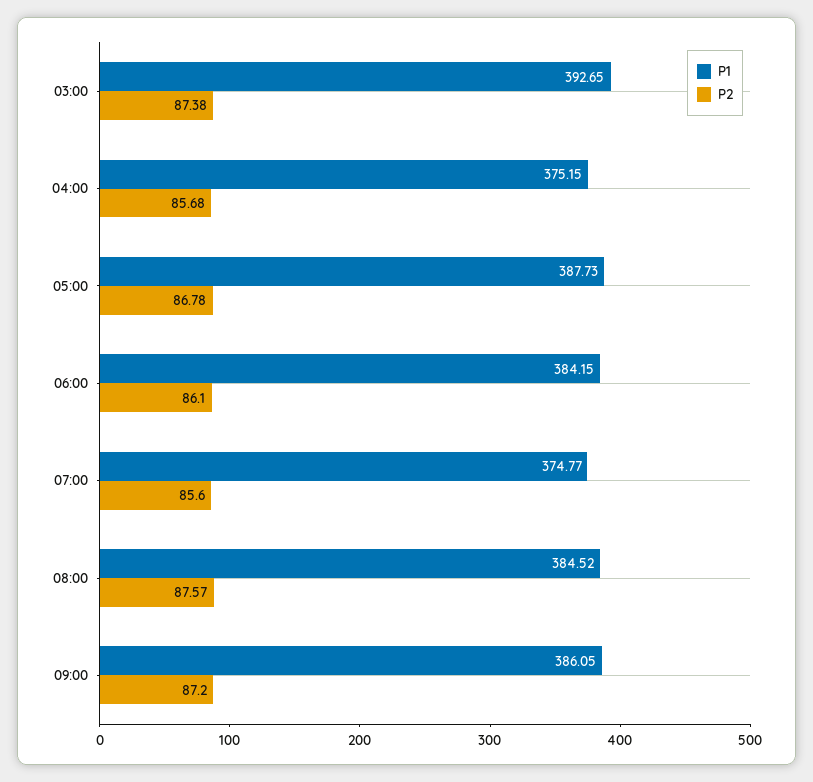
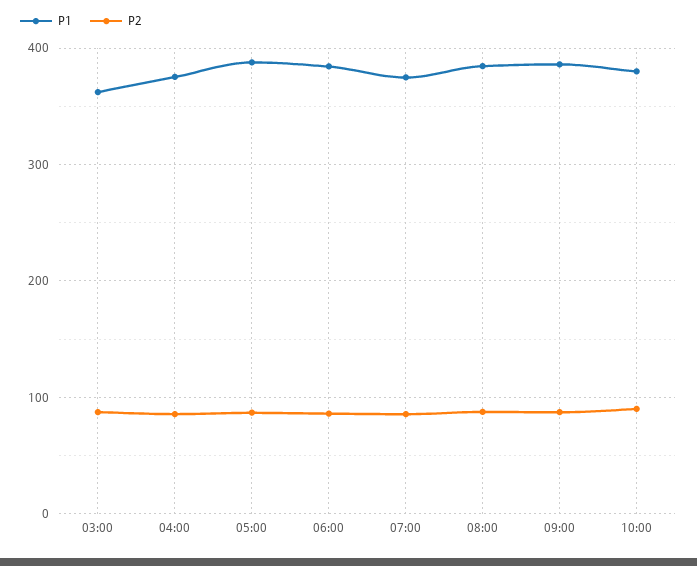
P1, 03:00: 392.65 -> 360
P1, 10:00: none -> 380
P2, 10:00: none -> 90

